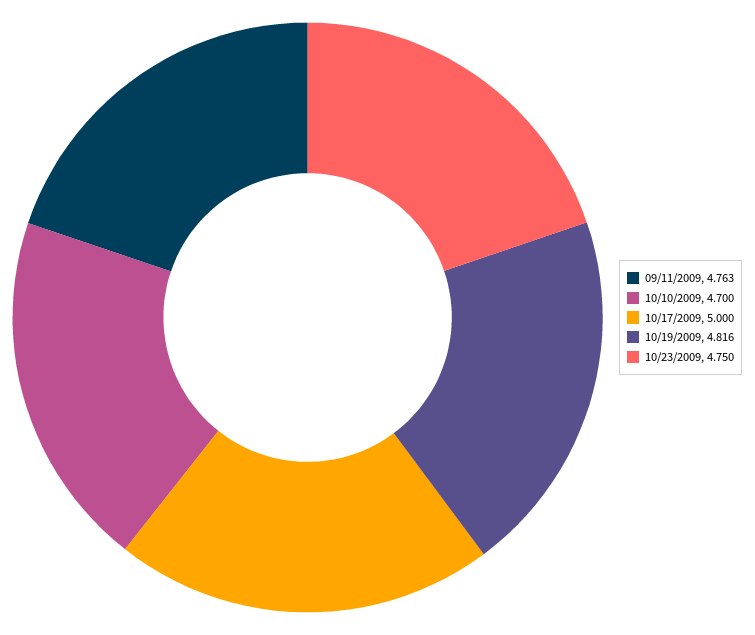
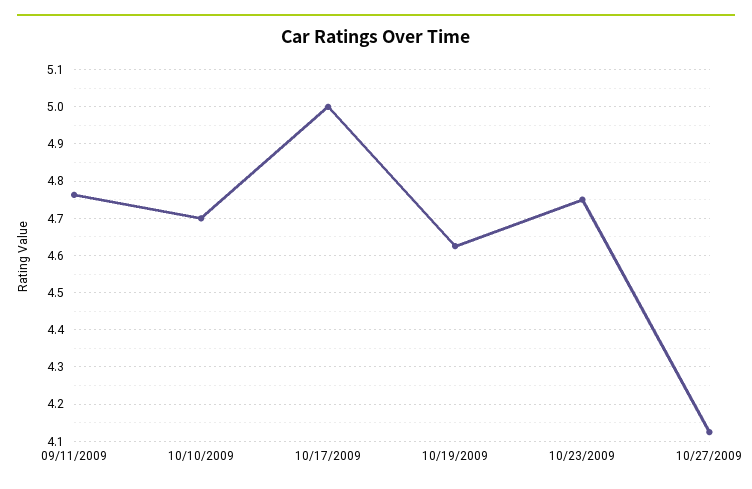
10/19/2009: 4.816 -> 4.62
10/27/2009: none -> 4.12

